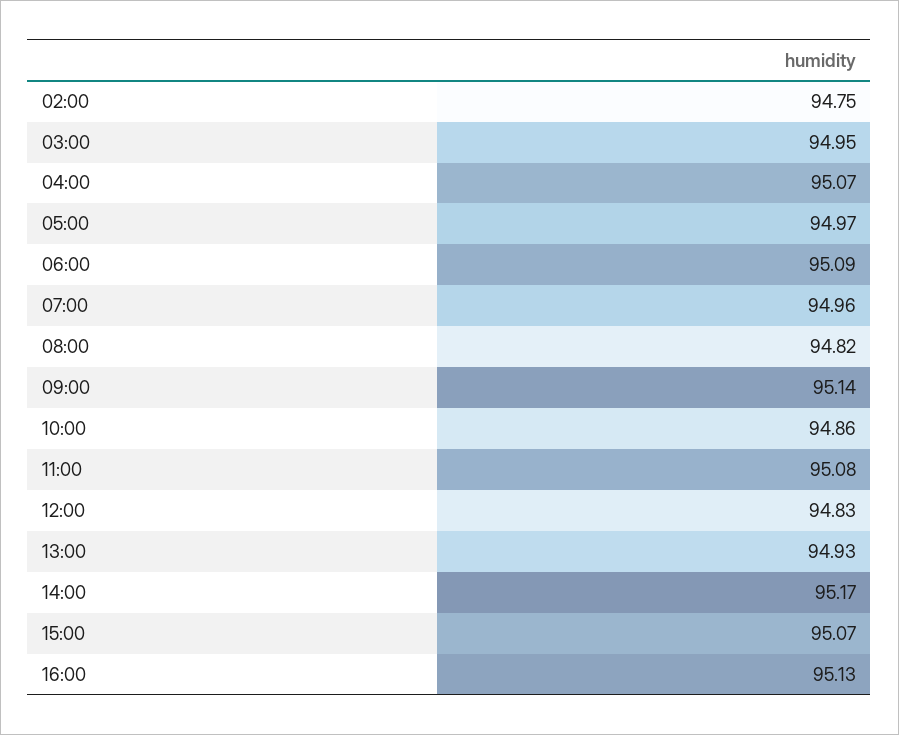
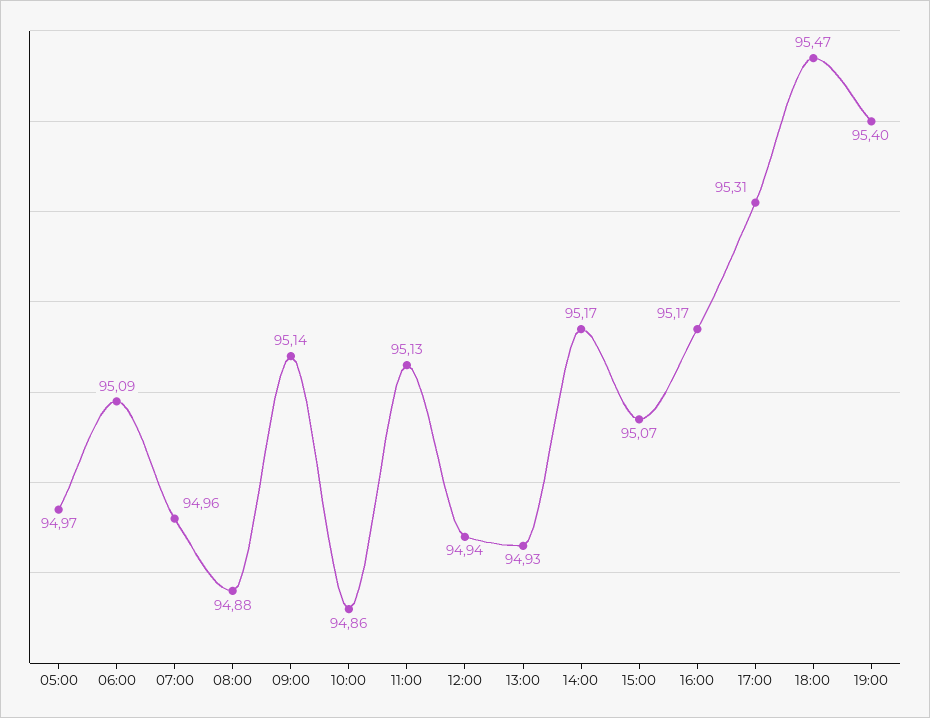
02:00: 94.75 -> none
03:00: 94.95 -> none
04:00: 95.07 -> none
08:00: 94.82 -> 94.88
11:00: 95.08 -> 95.13
12:00: 94.83 -> 94.94
16:00: 95.13 -> 95.17
17:00: none -> 95.31
18:00: none -> 95.47
19:00: none -> 95.4

